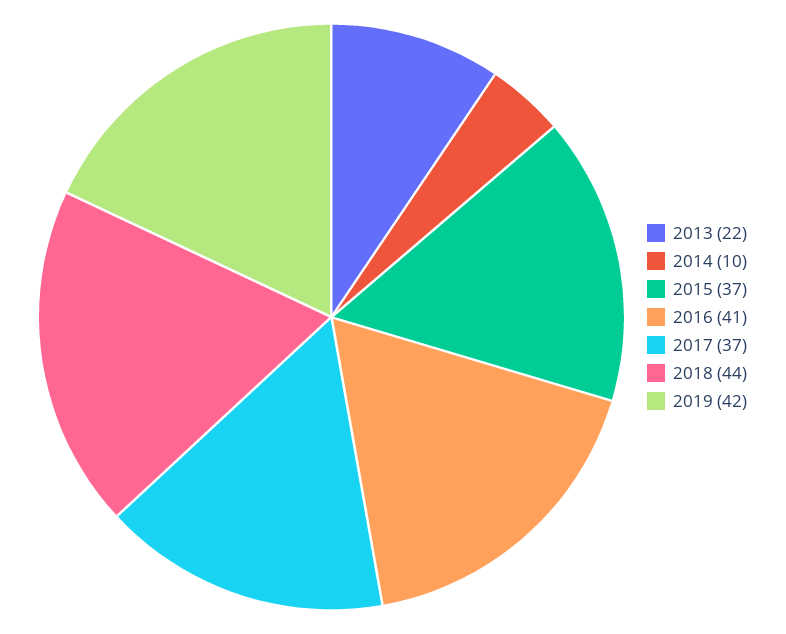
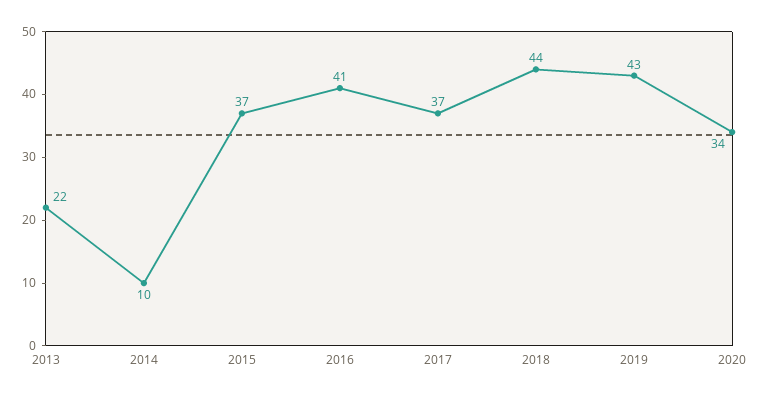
2019: 42 -> 43
2020: none -> 34

